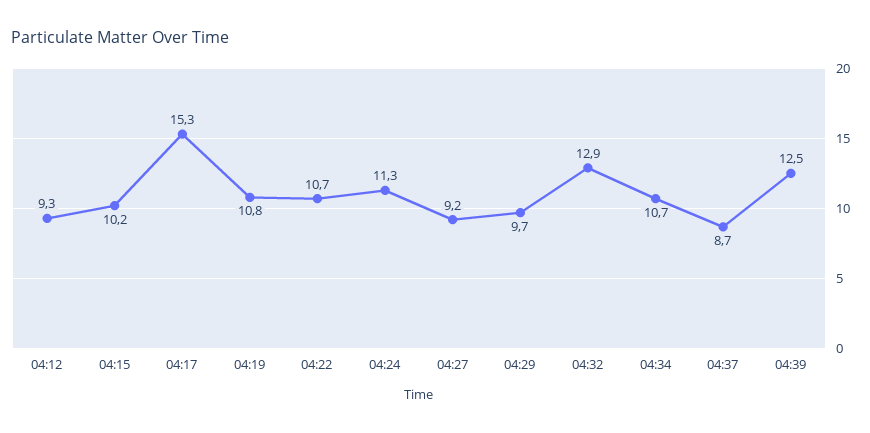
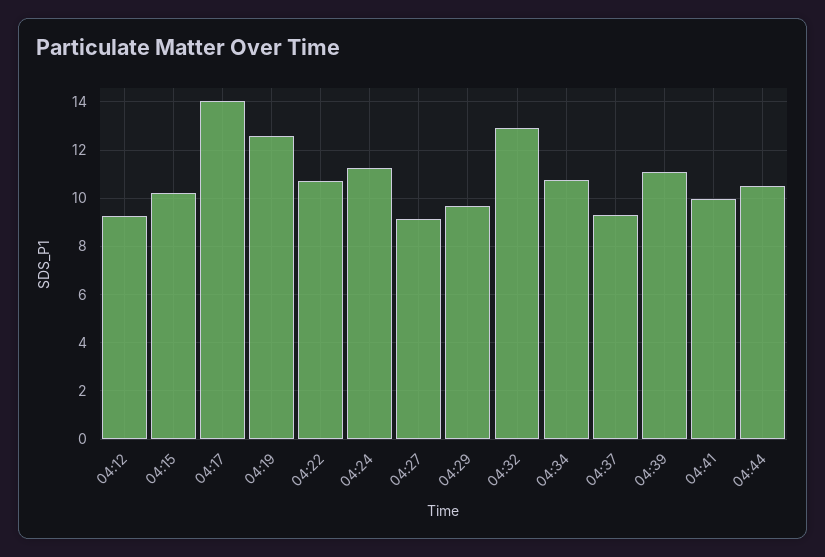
04:17: 15.3 -> 14
04:19: 10.8 -> 12.5
04:37: 8.7 -> 9.25
04:39: 12.5 -> 11
04:41: none -> 10
04:44: none -> 10.5

